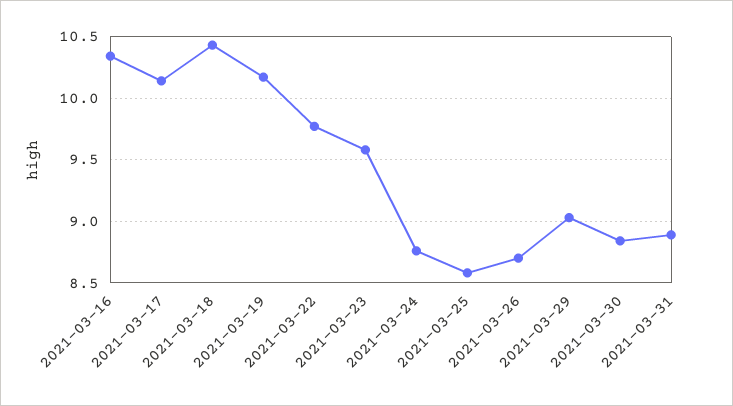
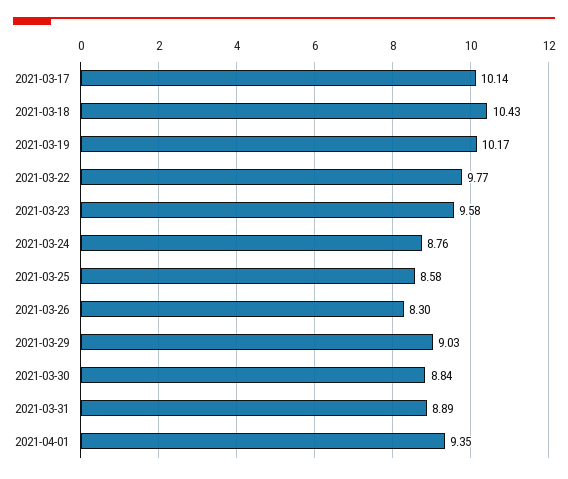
2021-03-16: 10.35 -> none
2021-03-26: 8.7 -> 8.3
2021-04-01: none -> 9.35

